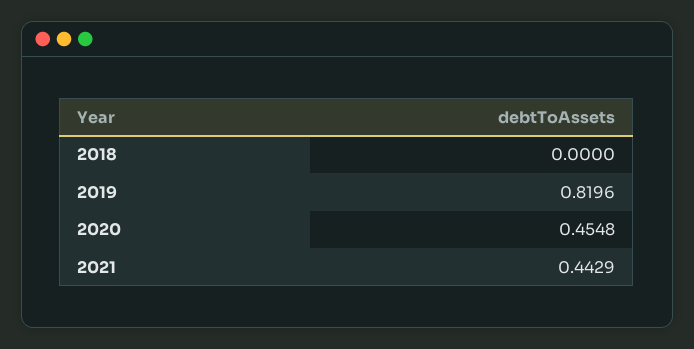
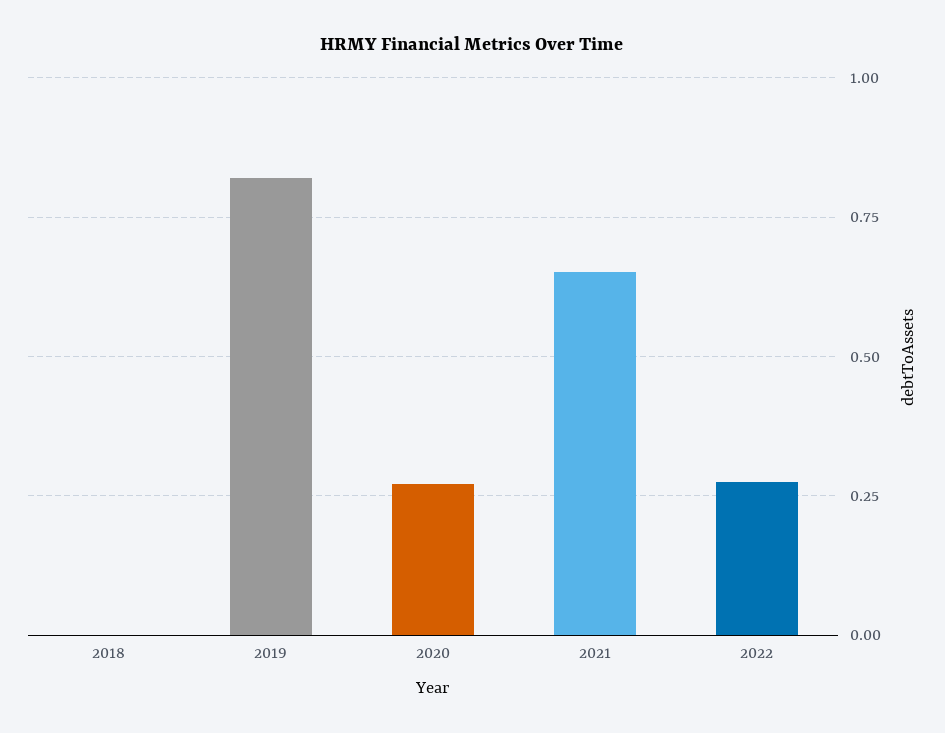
2020: 0.4548 -> 0.275
2021: 0.4429 -> 0.65
2022: none -> 0.275

